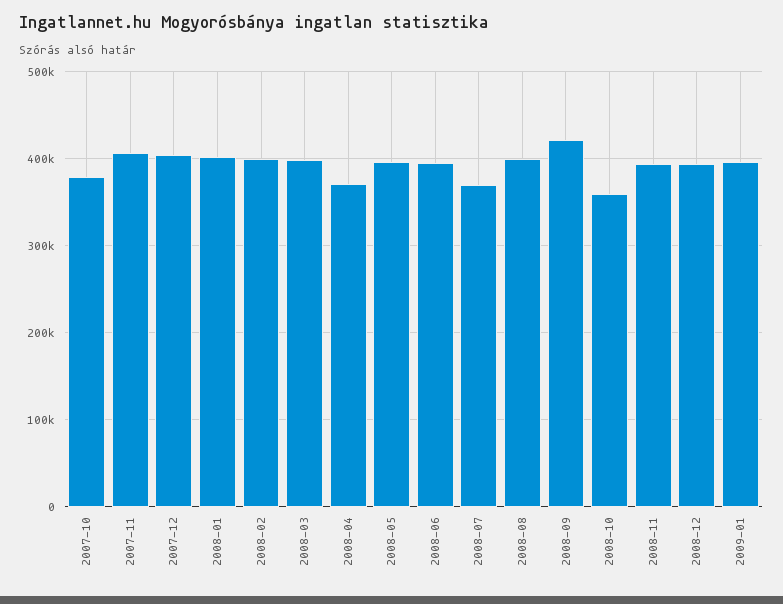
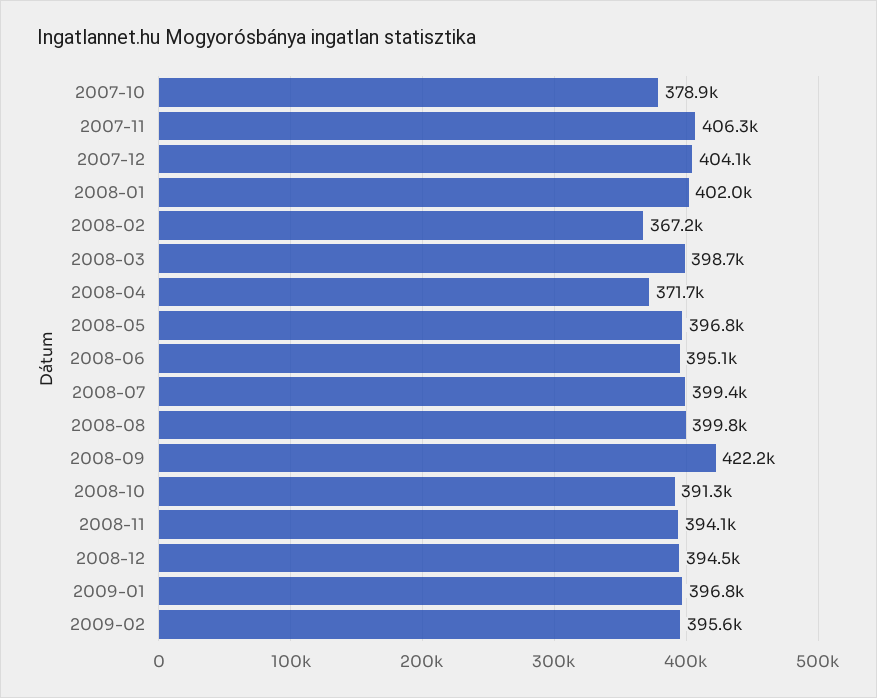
2008-02: 400000 -> 367200
2008-07: 370000 -> 399400
2008-10: 360000 -> 391300
2009-02: none -> 395600

